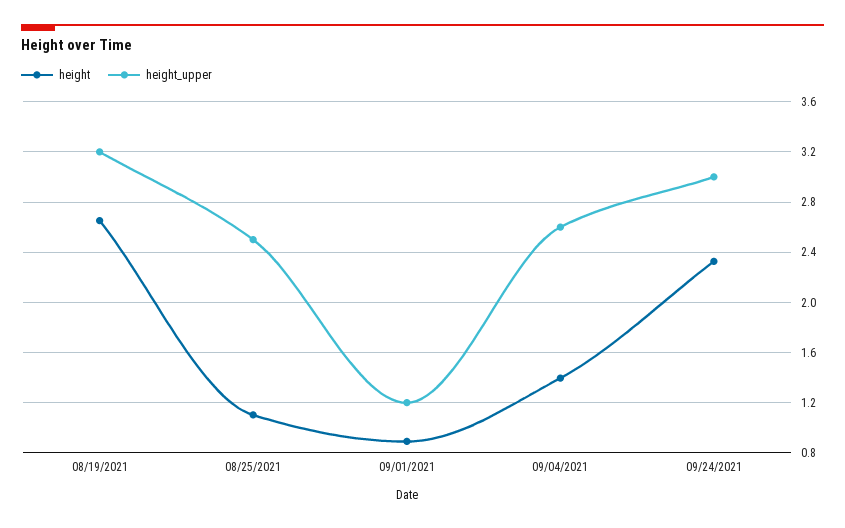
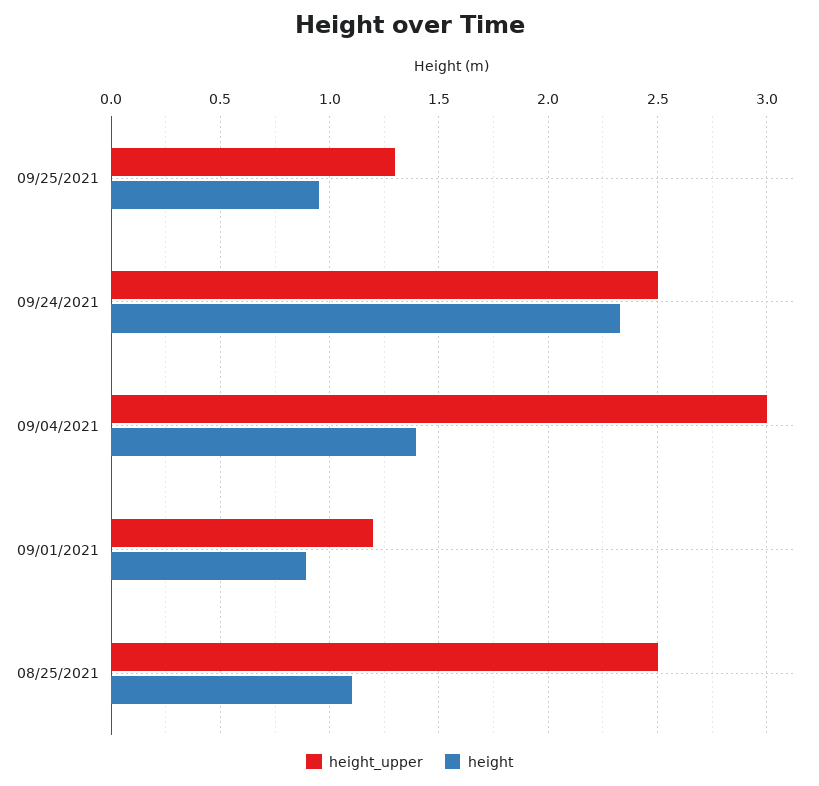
height, 08/19/2021: 2.65 -> none
height_upper, 08/19/2021: 3.2 -> none
height_upper, 09/04/2021: 2.6 -> 3
height_upper, 09/24/2021: 3 -> 2.5
height_upper, 09/25/2021: none -> 1.3
height, 09/25/2021: none -> 0.95

